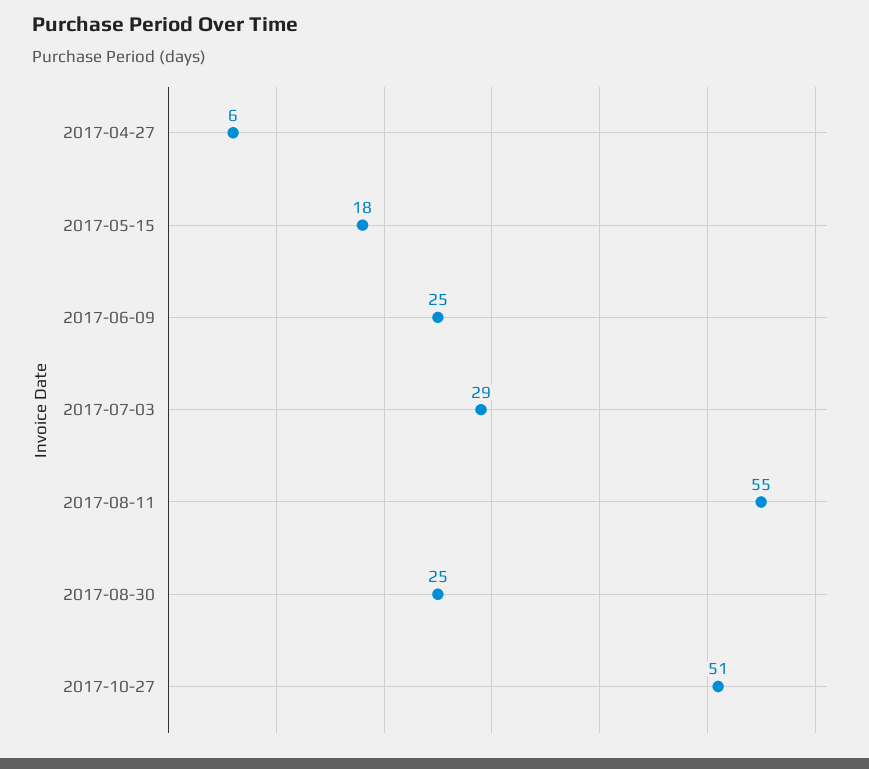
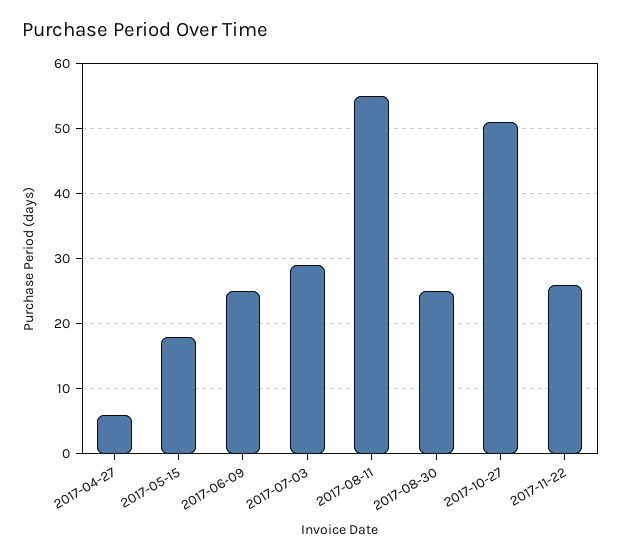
2017-11-22: none -> 26

